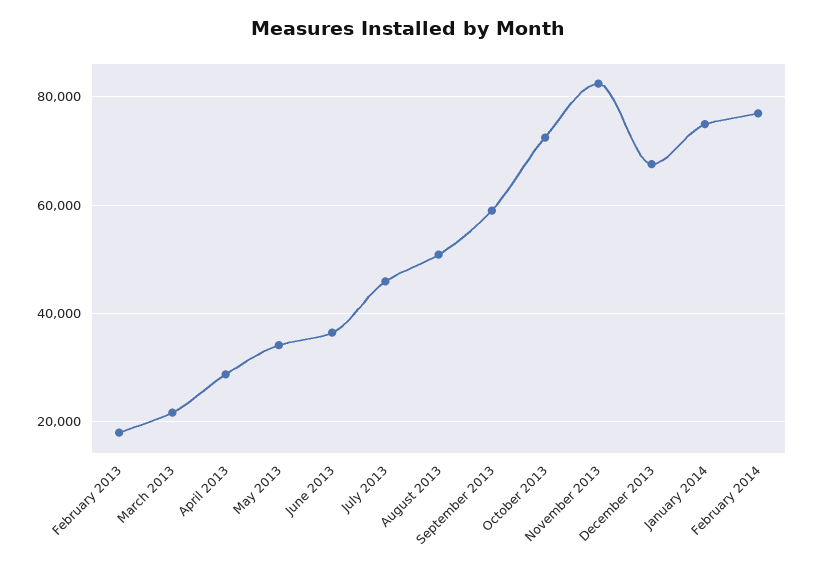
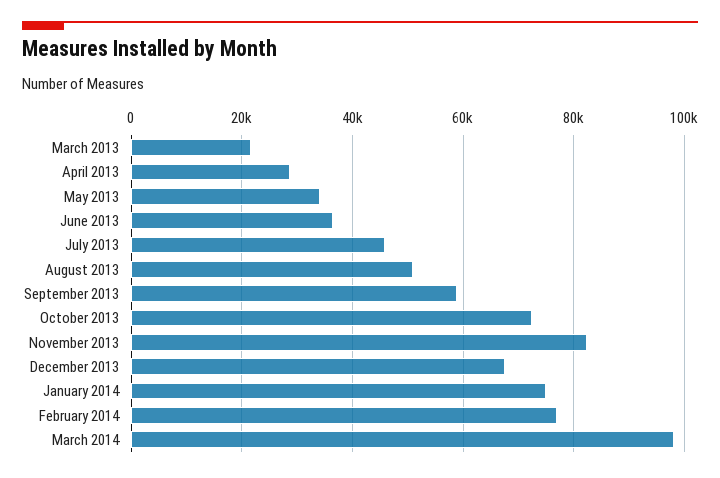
February 2013: 18000 -> none
March 2014: none -> 98000

